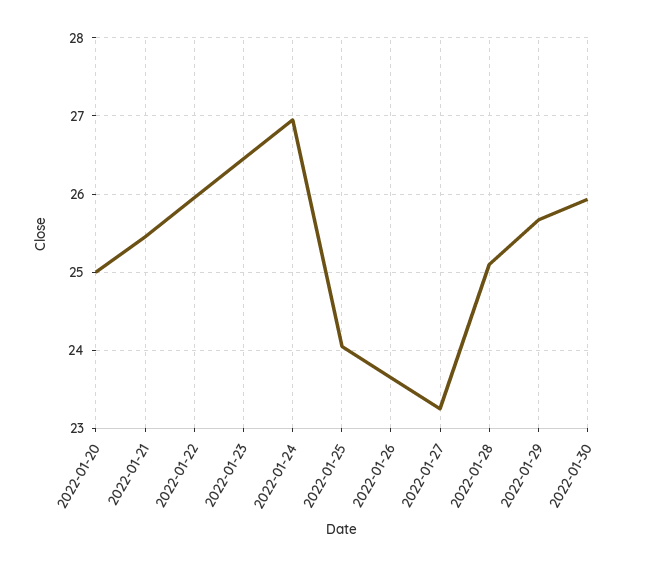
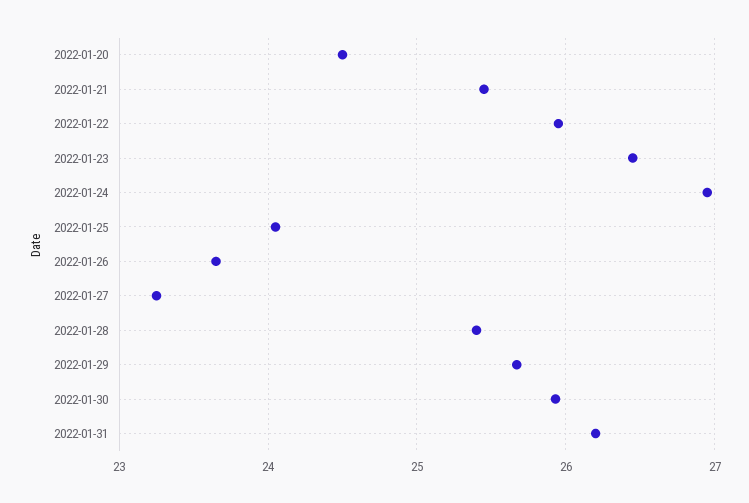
2022-01-20: 25 -> 24.5
2022-01-28: 25.1 -> 25.4
2022-01-31: none -> 26.2

